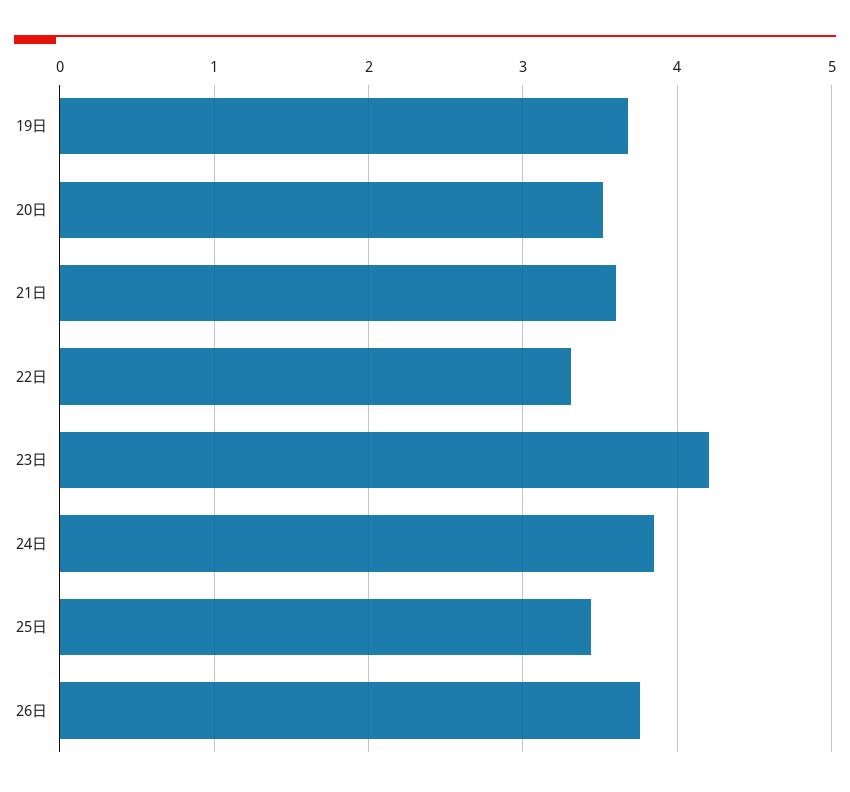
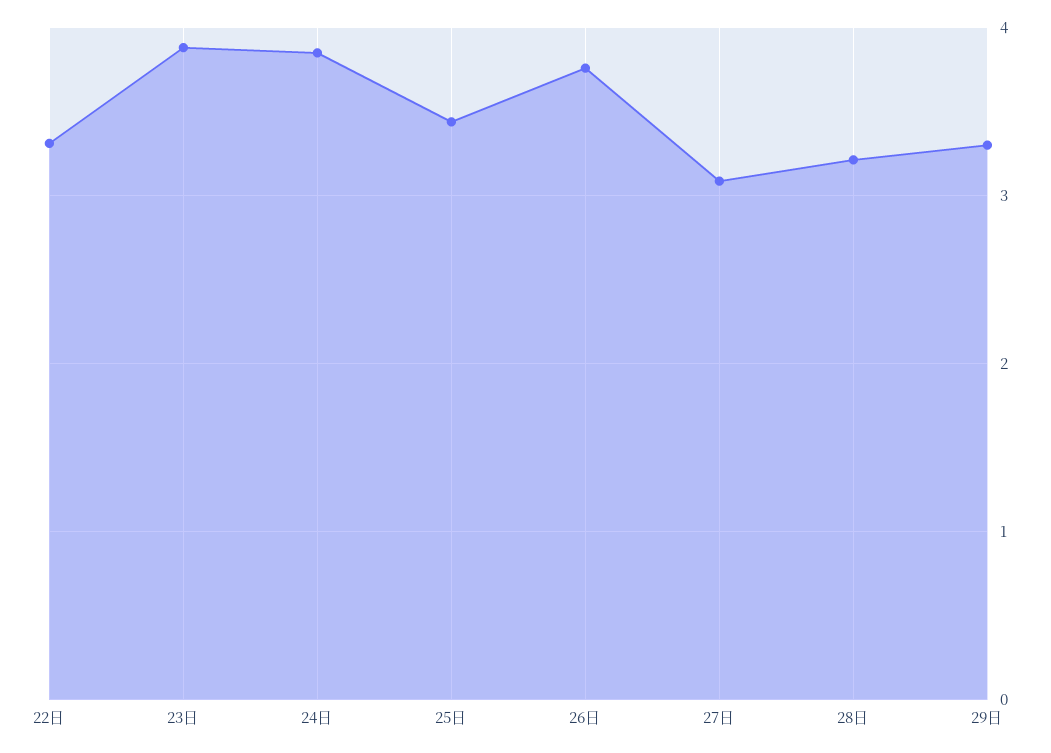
19日: 3.7 -> none
20日: 3.5 -> none
21日: 3.6 -> none
23日: 4.2 -> 3.9
27日: none -> 3.1
28日: none -> 3.2
29日: none -> 3.3

